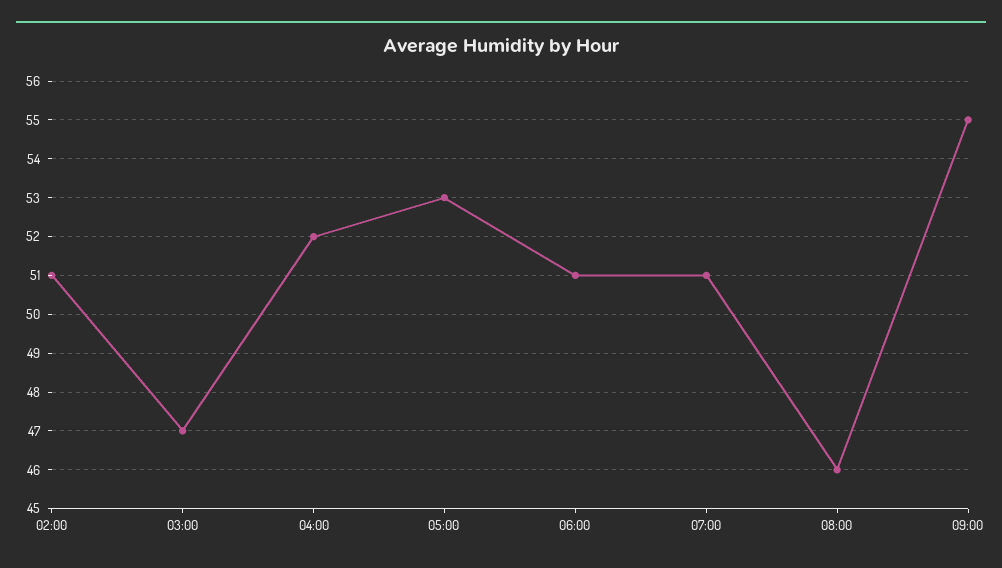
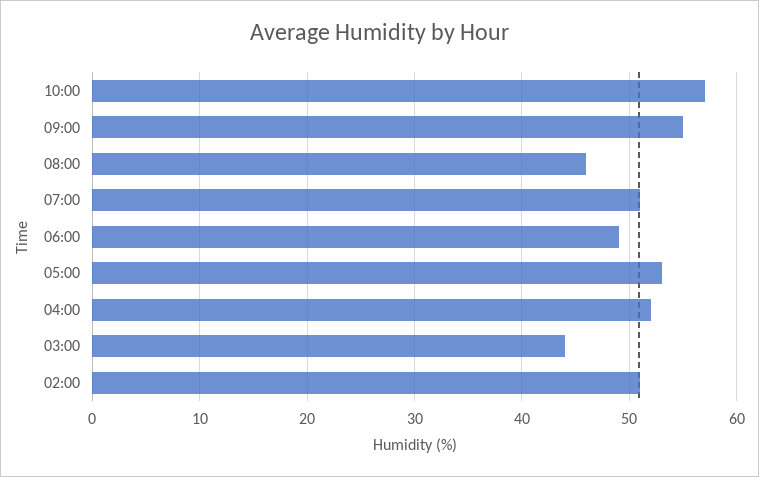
03:00: 47 -> 44
06:00: 51 -> 49
10:00: none -> 57

